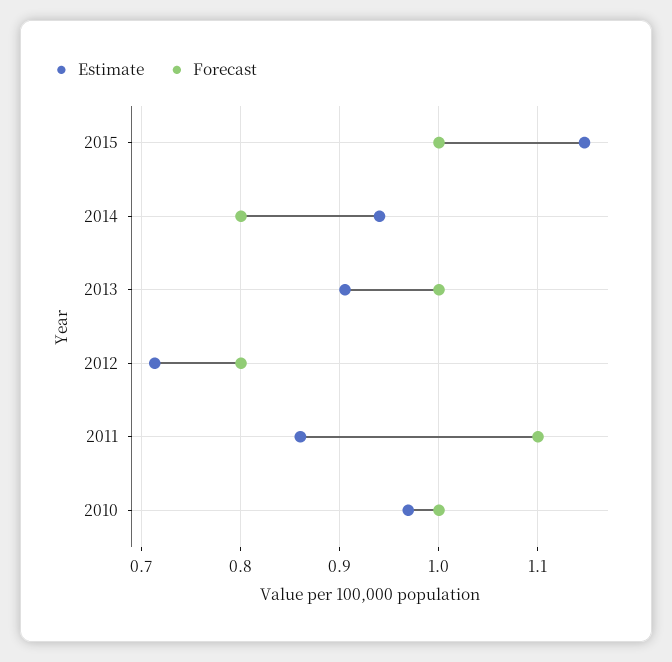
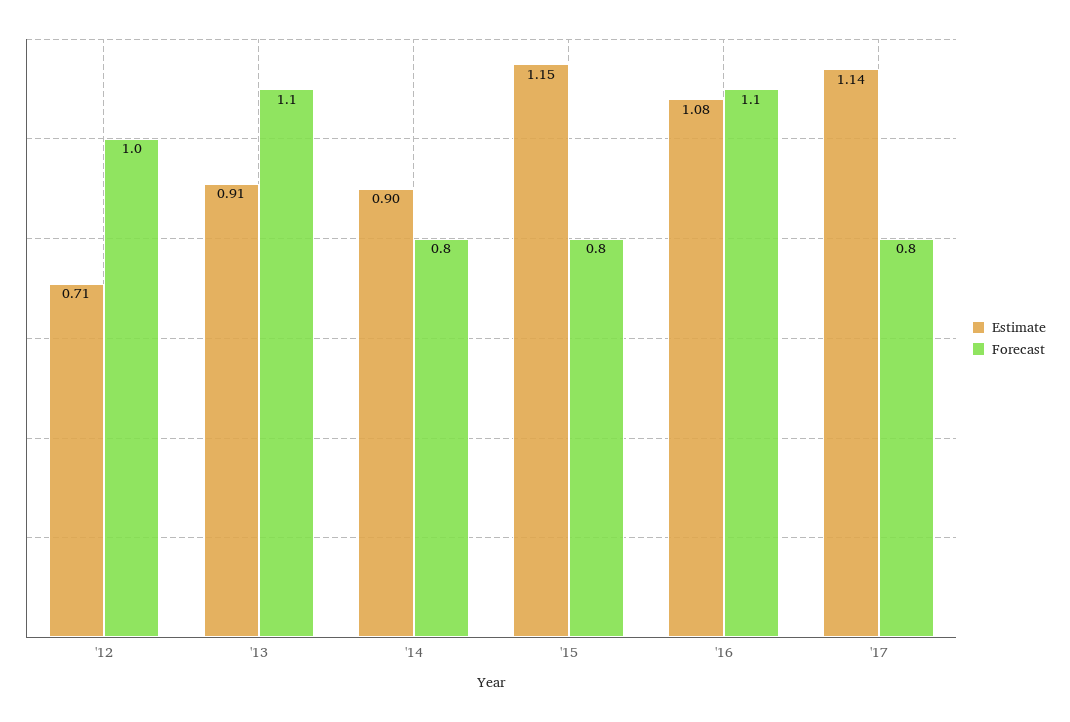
Forecast, 2015: 1 -> 0.8
Estimate, 2014: 0.94 -> 0.9
Forecast, 2013: 1 -> 1.1
Forecast, 2012: 0.8 -> 1
Estimate, 2011: 0.86 -> none
Forecast, 2011: 1.1 -> none
Estimate, 2010: 0.97 -> none
Forecast, 2010: 1 -> none
Estimate, '16: none -> 1.08
Forecast, '16: none -> 1.1
Estimate, '17: none -> 1.14
Forecast, '17: none -> 0.8

